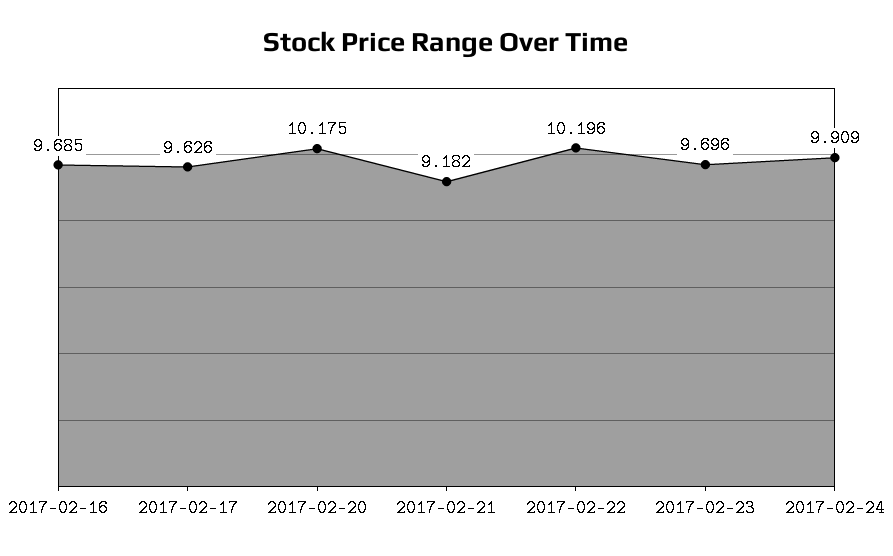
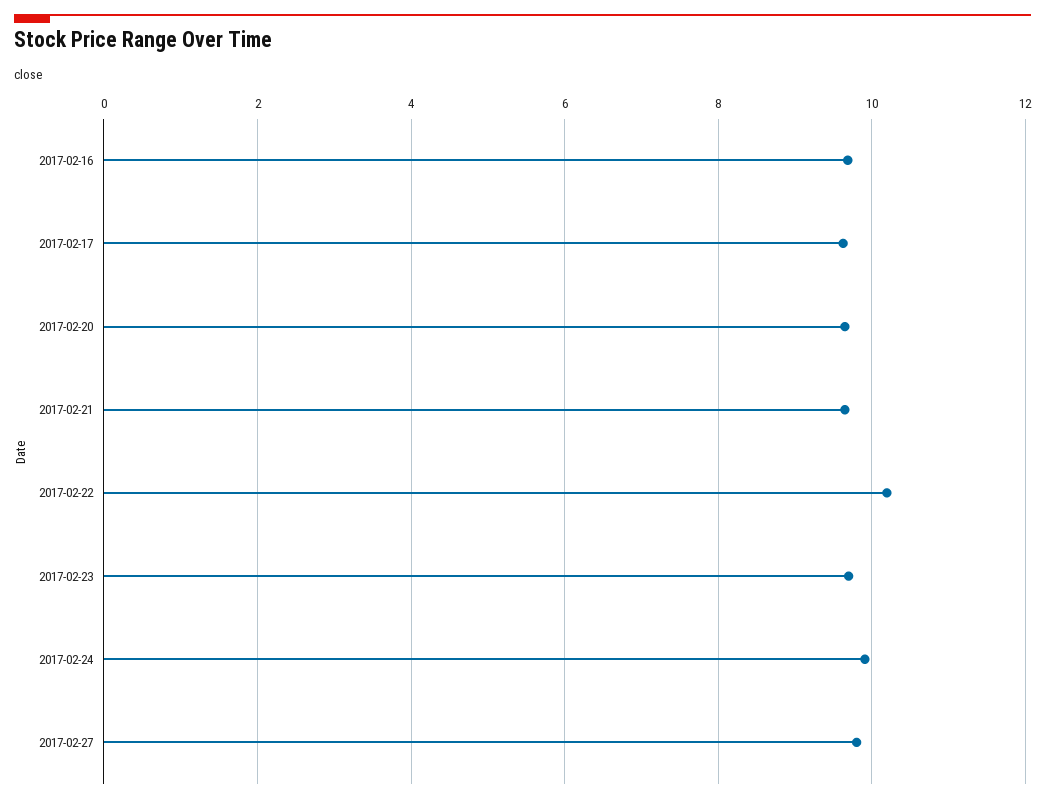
2017-02-20: 10.175 -> 9.6
2017-02-21: 9.182 -> 9.6
2017-02-27: none -> 9.8

